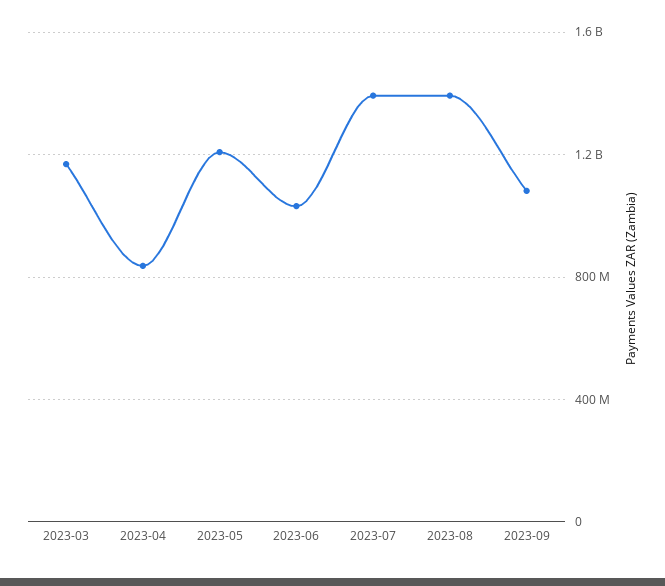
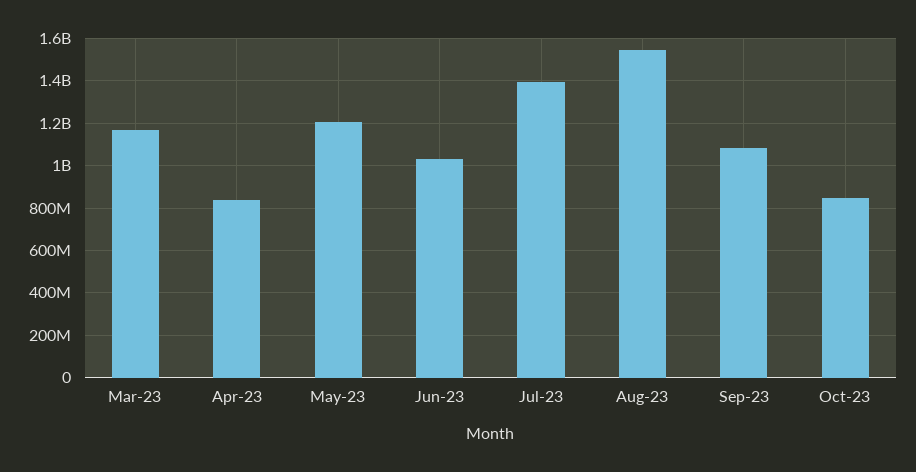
2023-08: 1400000000 -> 1550000000
Oct-23: none -> 850000000

